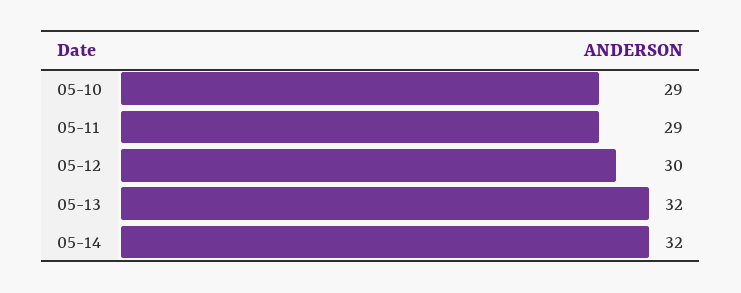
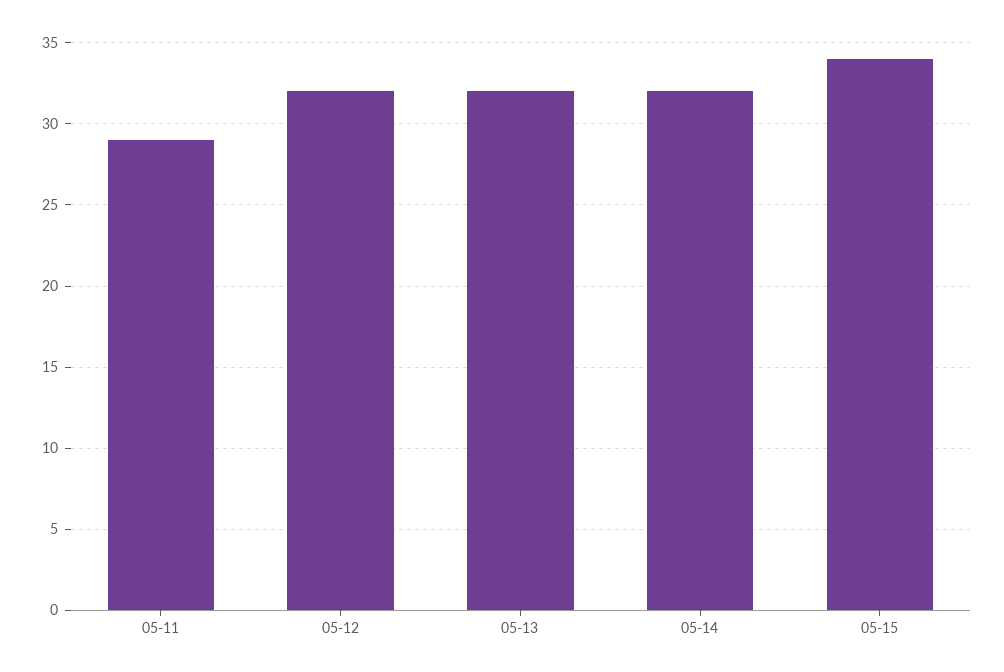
05-10: 29 -> none
05-12: 30 -> 32
05-15: none -> 34

